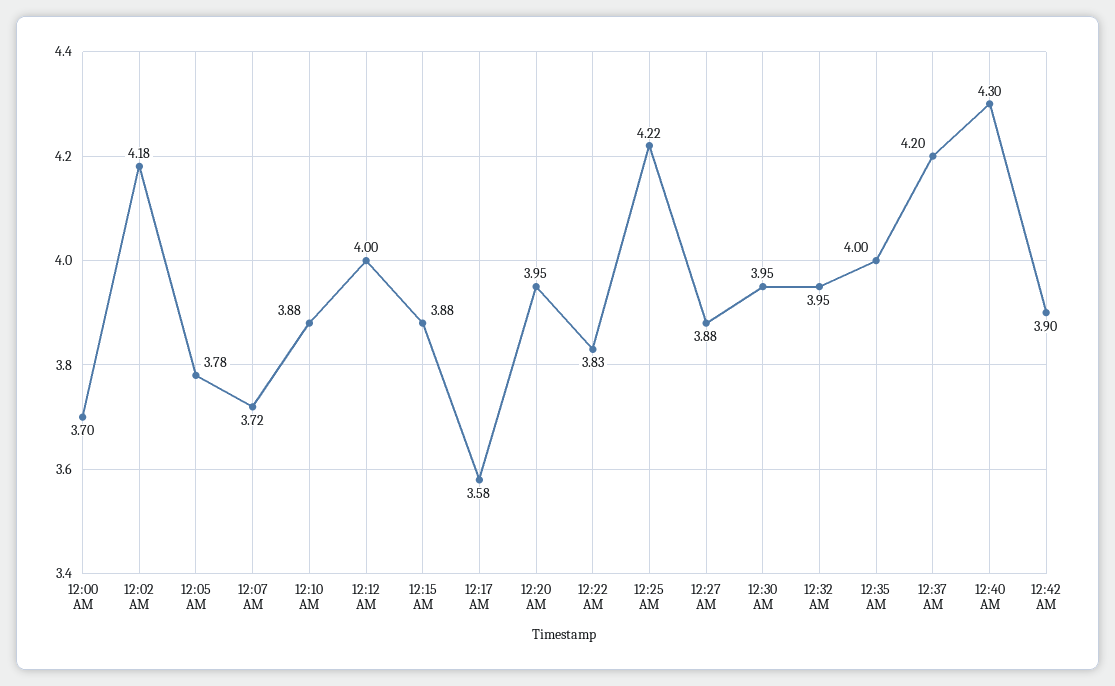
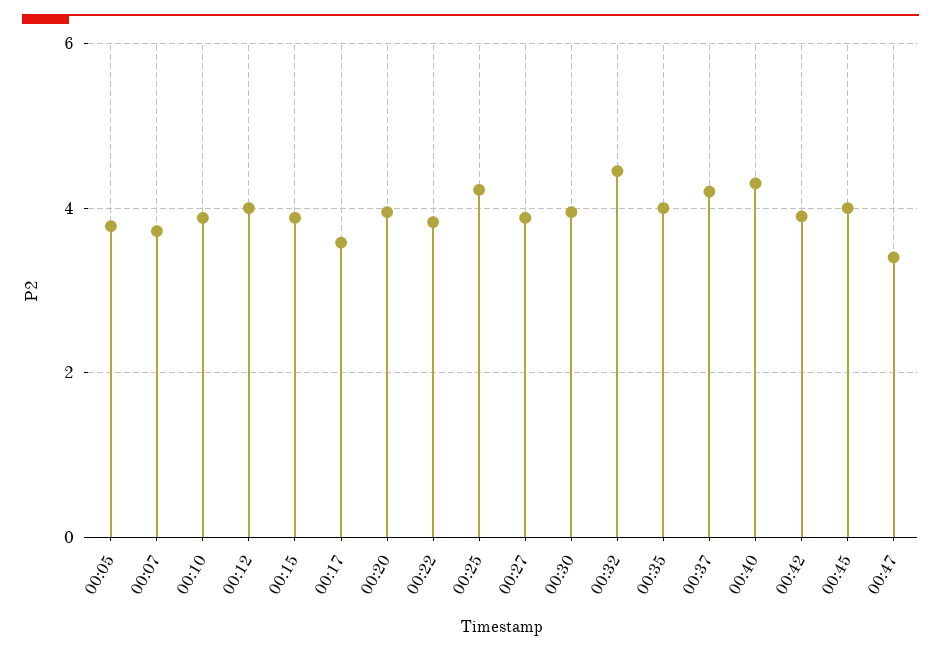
12:00 AM: 3.7 -> none
12:02 AM: 4.18 -> none
12:32 AM: 3.95 -> 4.4
00:45: none -> 4
00:47: none -> 3.4

